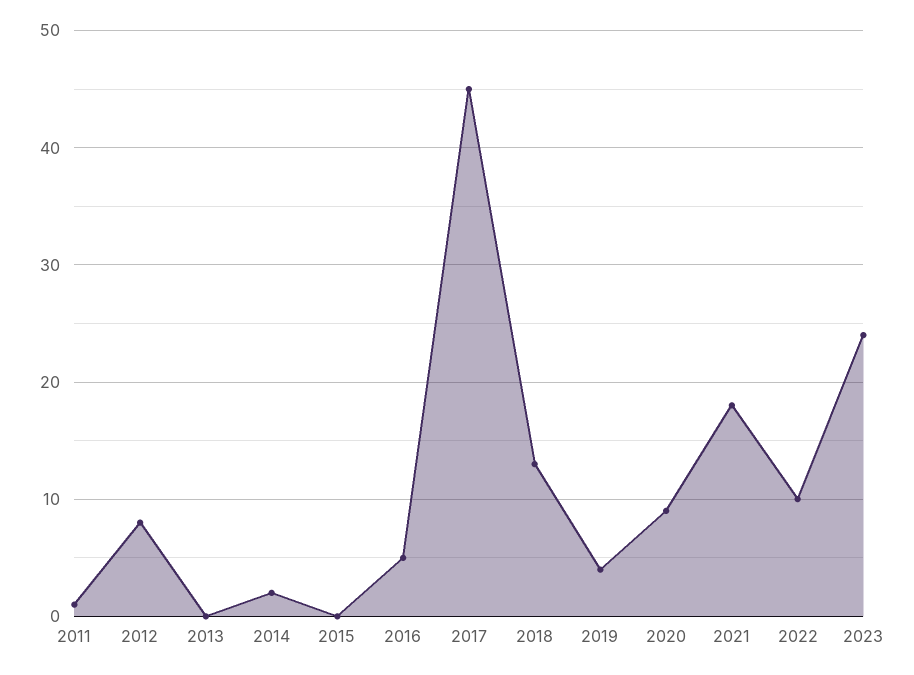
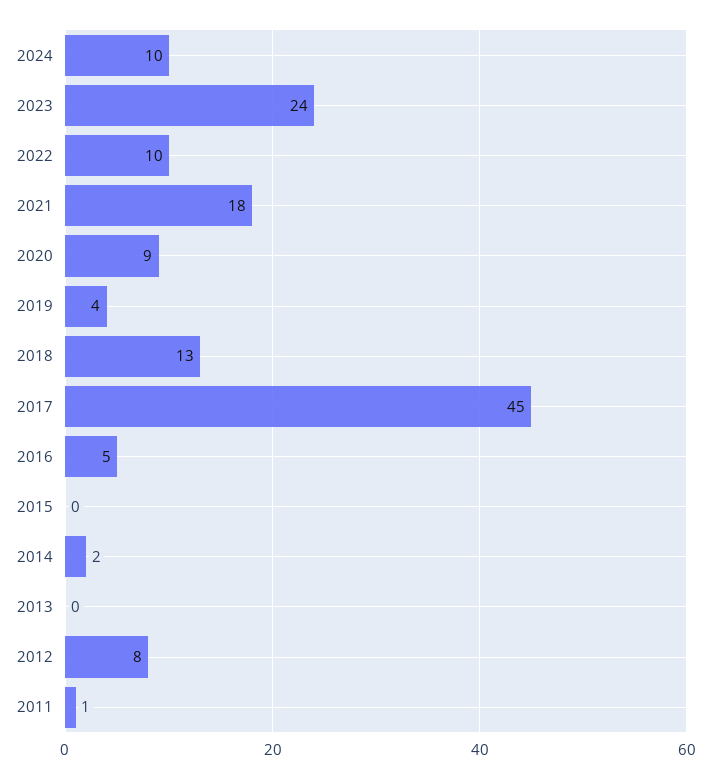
2024: none -> 10

